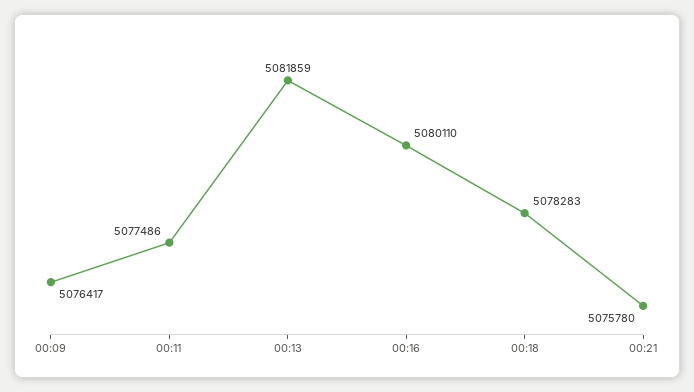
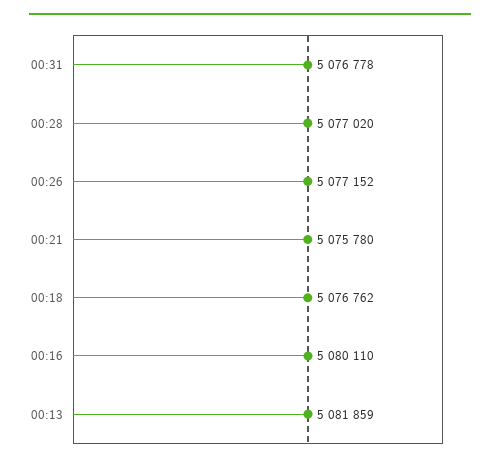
00:09: 5076417 -> none
00:11: 5077486 -> none
00:18: 5078283 -> 5076762
00:31: none -> 5076778
00:28: none -> 5077020
00:26: none -> 5077152

